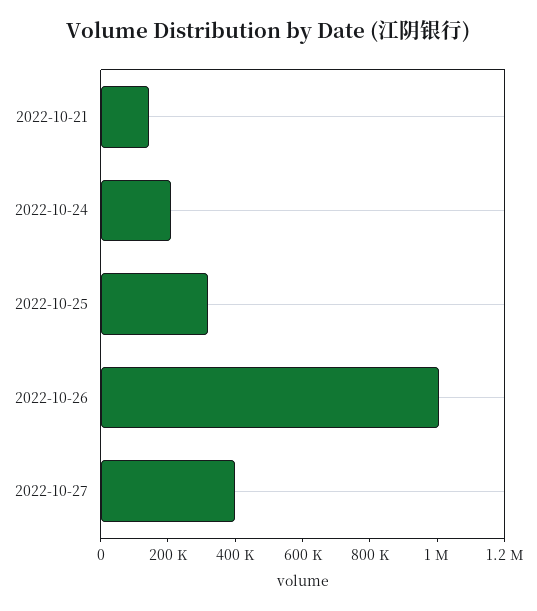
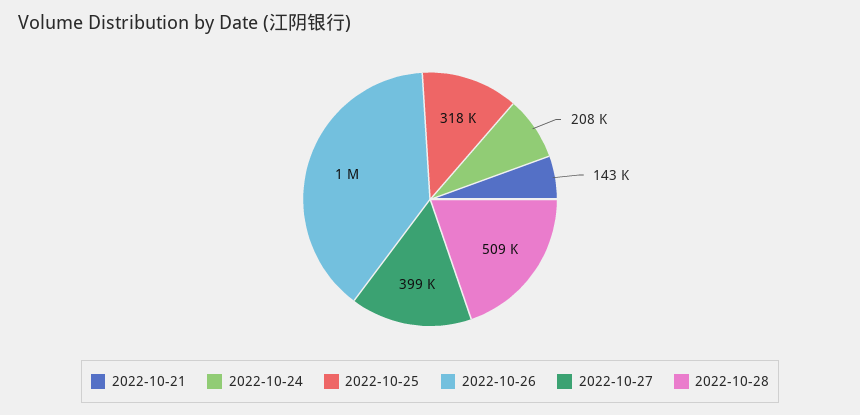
2022-10-28: none -> 509000

